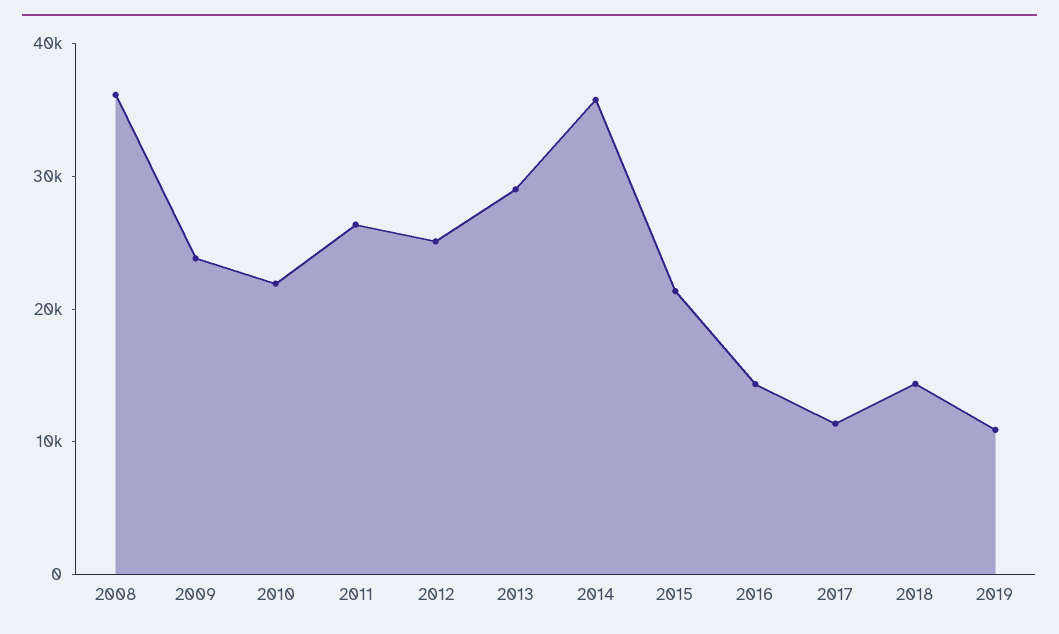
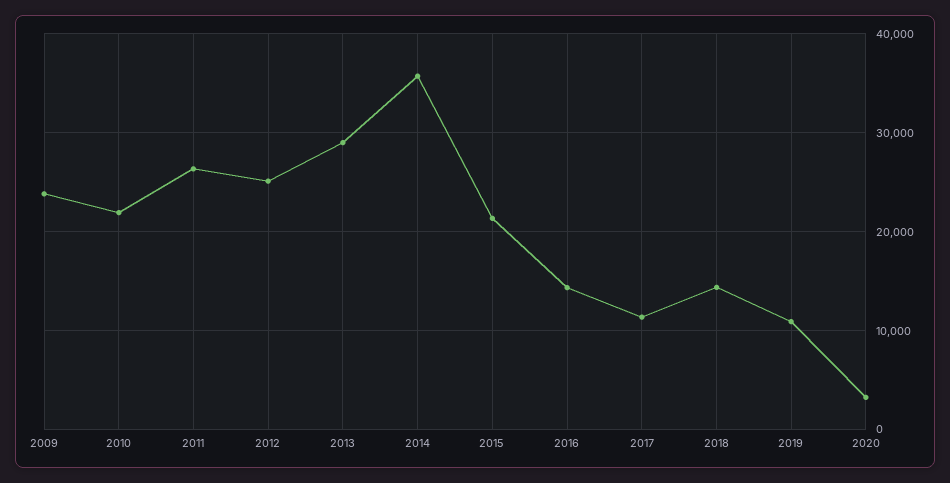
2008: 36000 -> none
2020: none -> 3000

